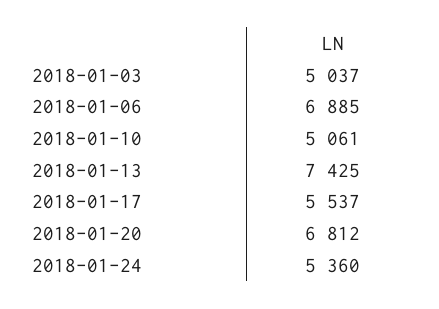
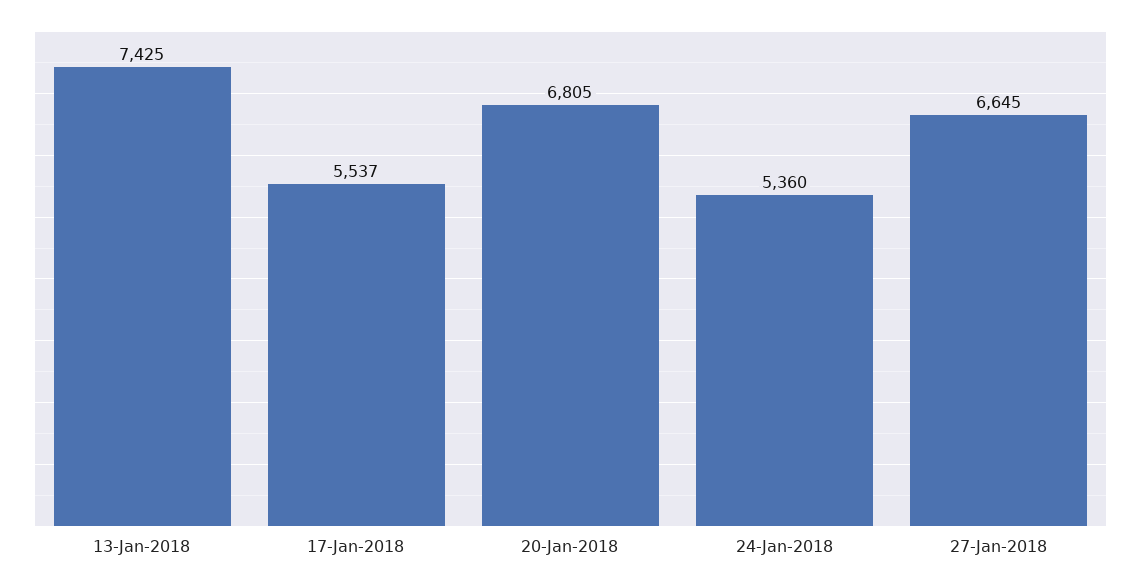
2018-01-03: 5037 -> none
2018-01-06: 6885 -> none
2018-01-10: 5061 -> none
2018-01-20: 6812 -> 6805
27-Jan-2018: none -> 6645

